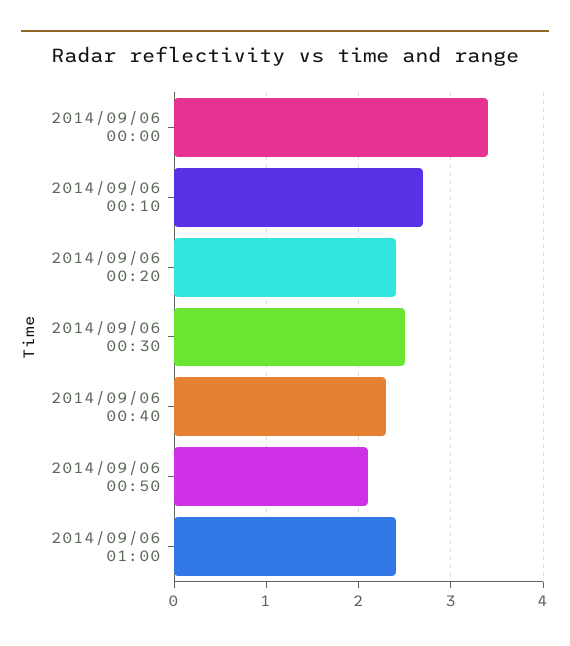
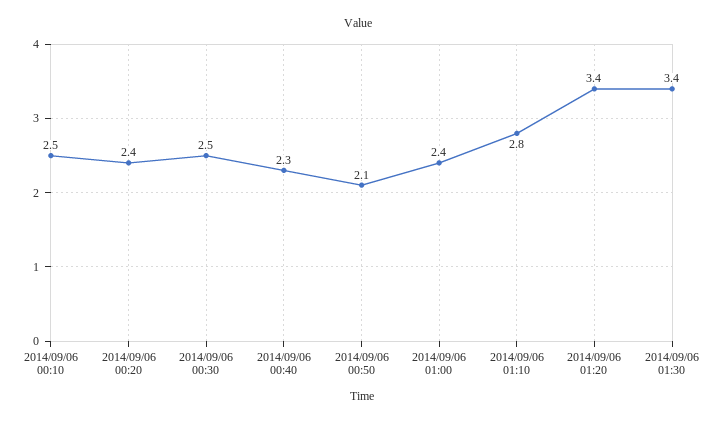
2014/09/06 00:00: 3.4 -> none
2014/09/06 00:10: 2.7 -> 2.5
2014/09/06 01:10: none -> 2.8
2014/09/06 01:20: none -> 3.4
2014/09/06 01:30: none -> 3.4

